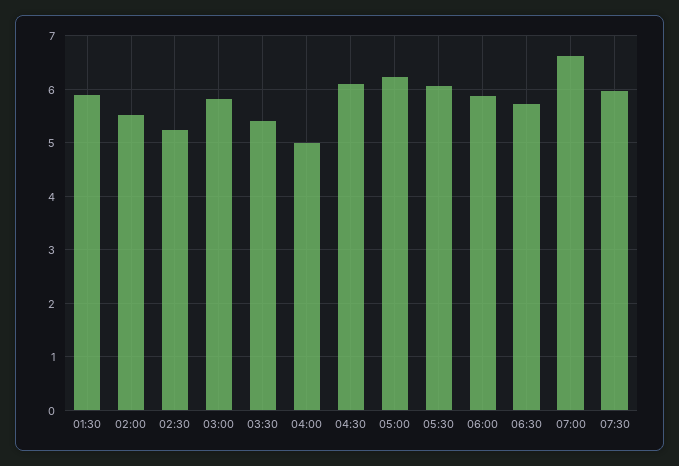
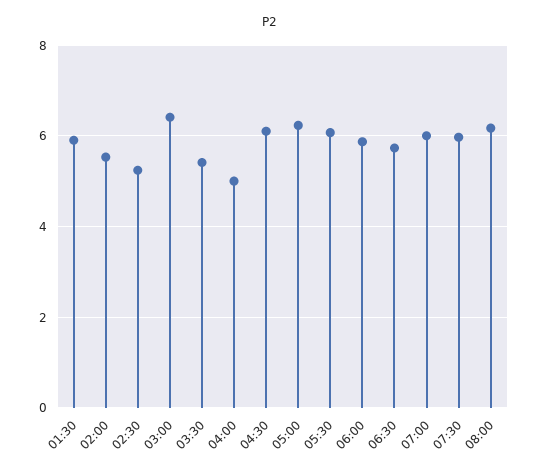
03:00: 5.8 -> 6.4
07:00: 6.6 -> 6
08:00: none -> 6.2

